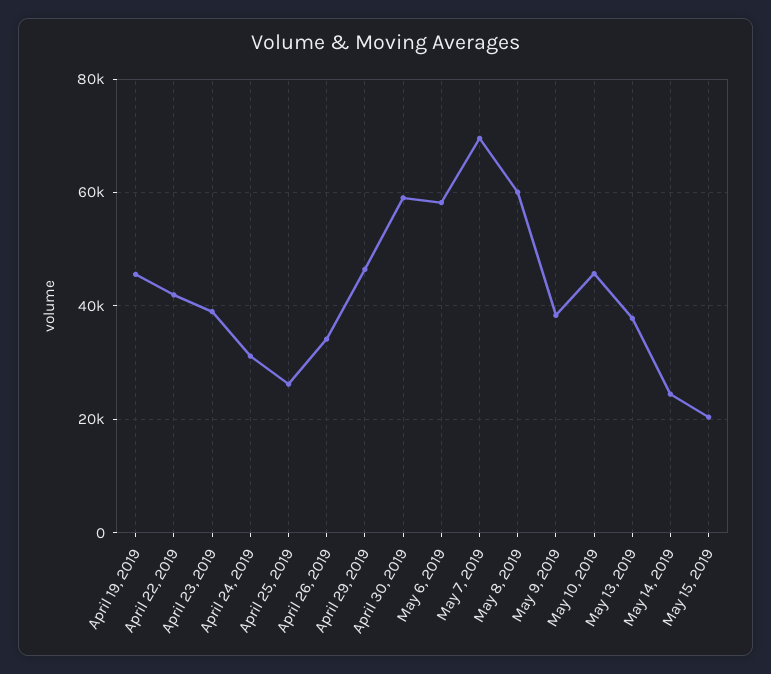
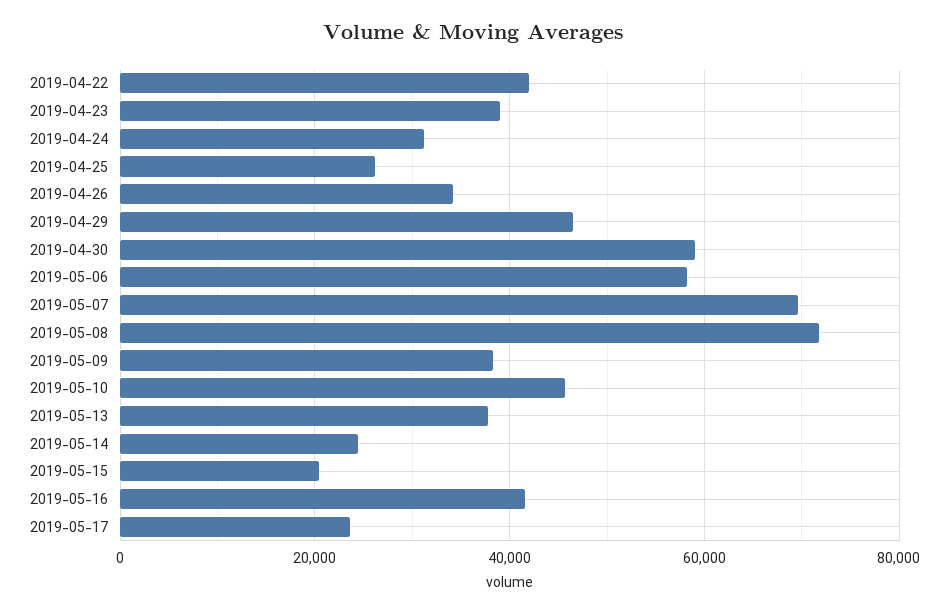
April 19, 2019: 46000 -> none
May 8, 2019: 60000 -> 72000
2019-05-16: none -> 42000
2019-05-17: none -> 24000

